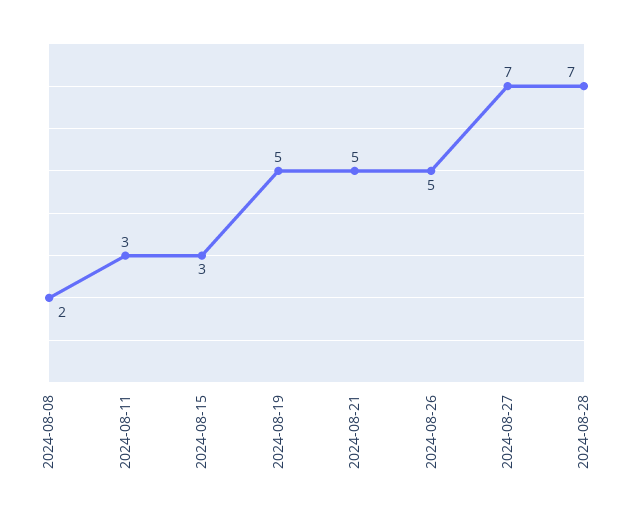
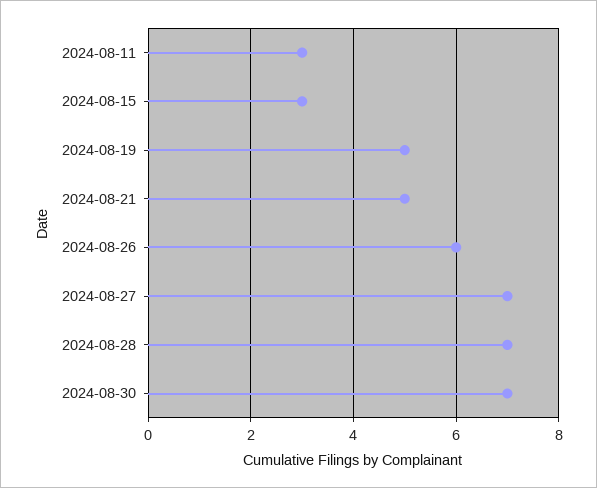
2024-08-08: 2 -> none
2024-08-26: 5 -> 6
2024-08-30: none -> 7

